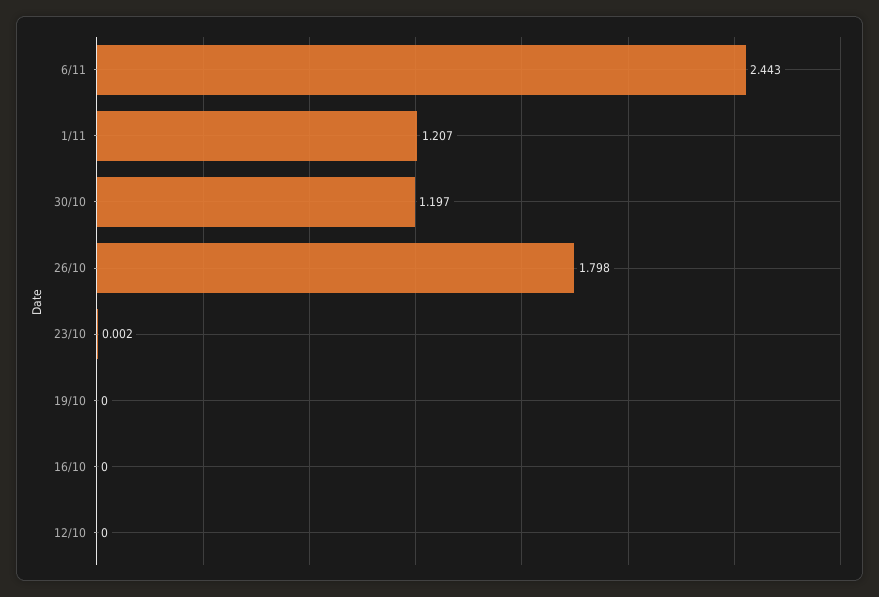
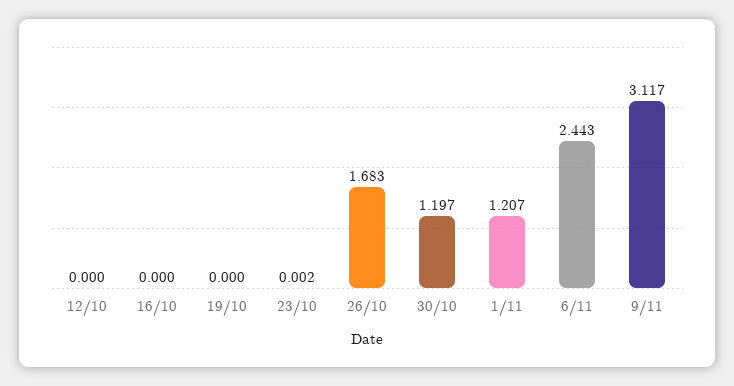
26/10: 1.798 -> 1.683
9/11: none -> 3.117

